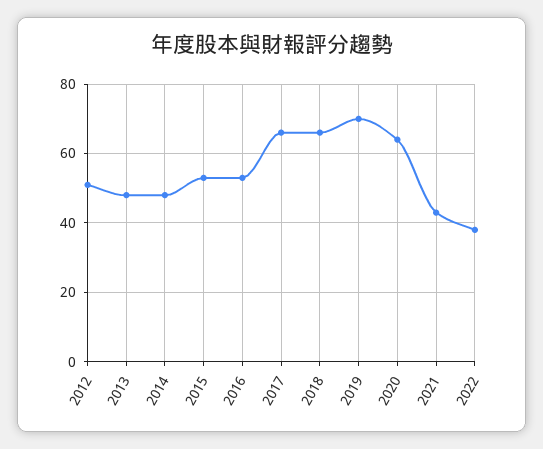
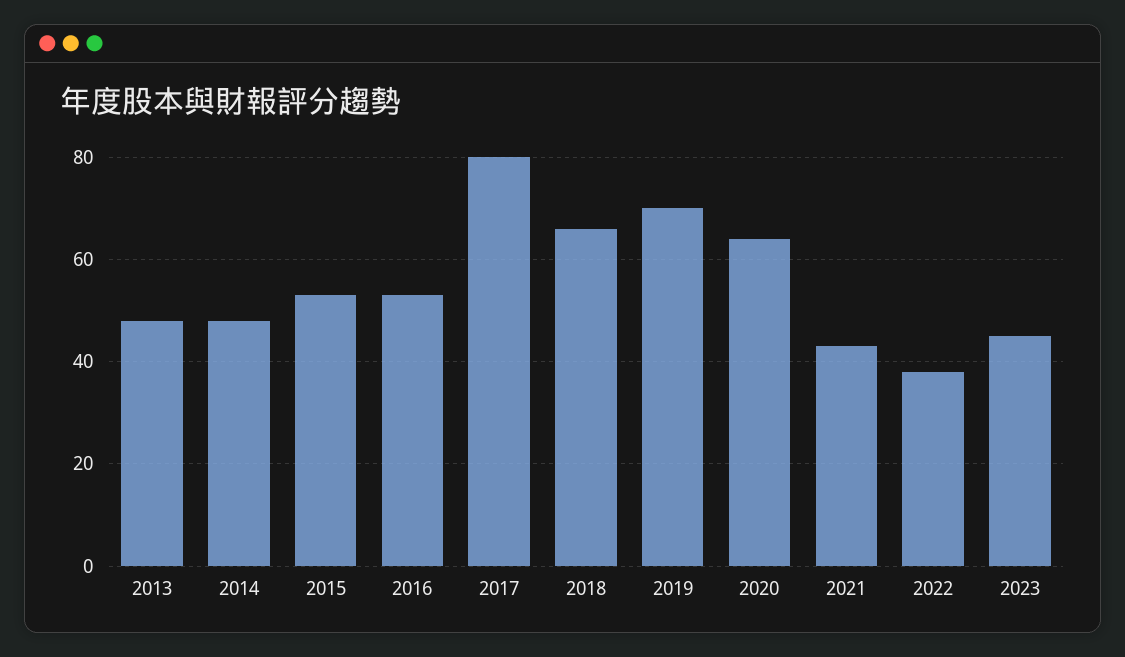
2012: 50 -> none
2017: 65 -> 80
2023: none -> 45

